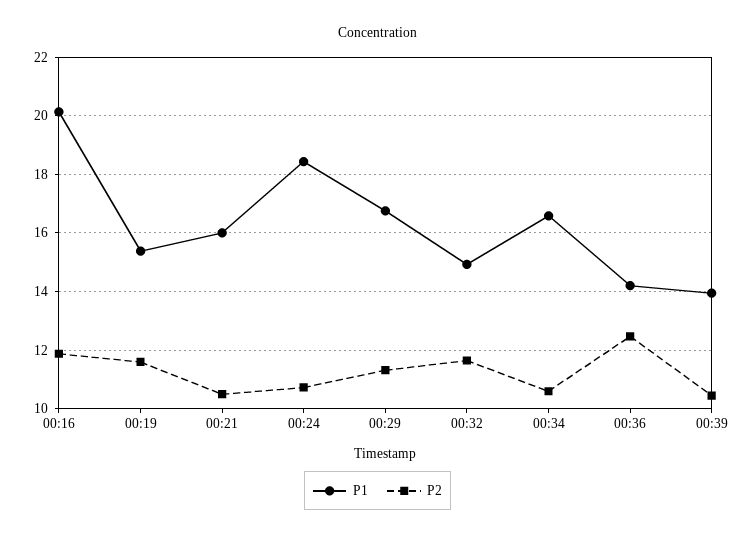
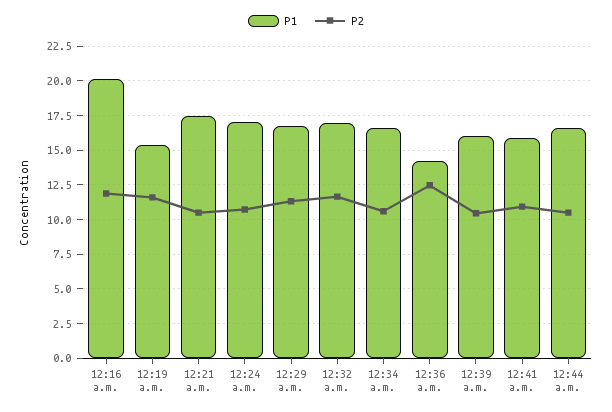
P1, 00:21: 16 -> 17.5
P1, 00:24: 18.5 -> 17
P1, 00:32: 15 -> 17
P1, 00:39: 14 -> 16
P1, 12:41 a.m.: none -> 16
P2, 12:41 a.m.: none -> 11
P1, 12:44 a.m.: none -> 16.5
P2, 12:44 a.m.: none -> 10.5

